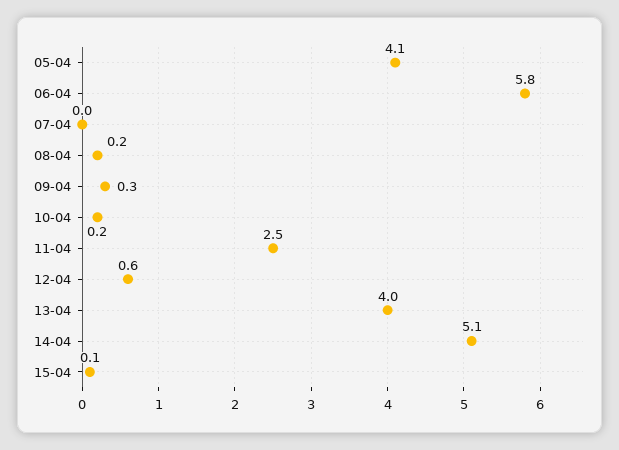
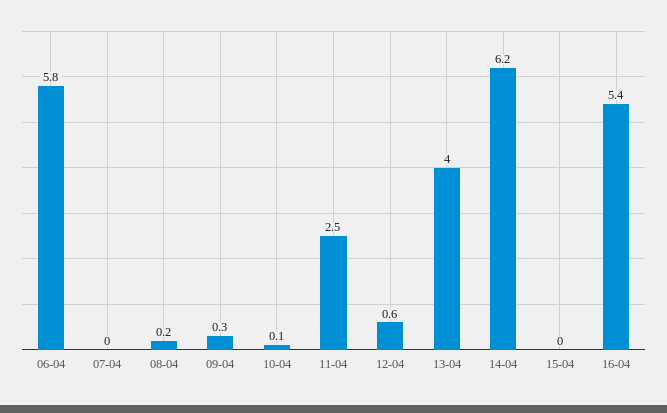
05-04: 4.1 -> none
10-04: 0.2 -> 0.1
14-04: 5.1 -> 6.2
15-04: 0.1 -> 0
16-04: none -> 5.4

